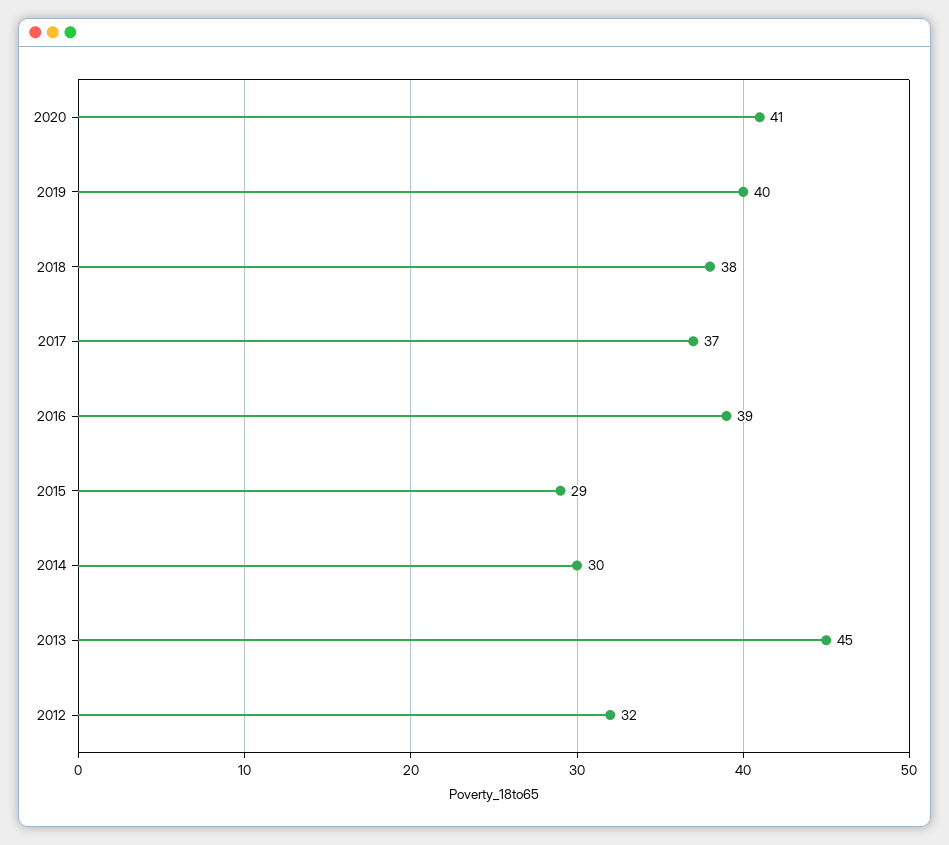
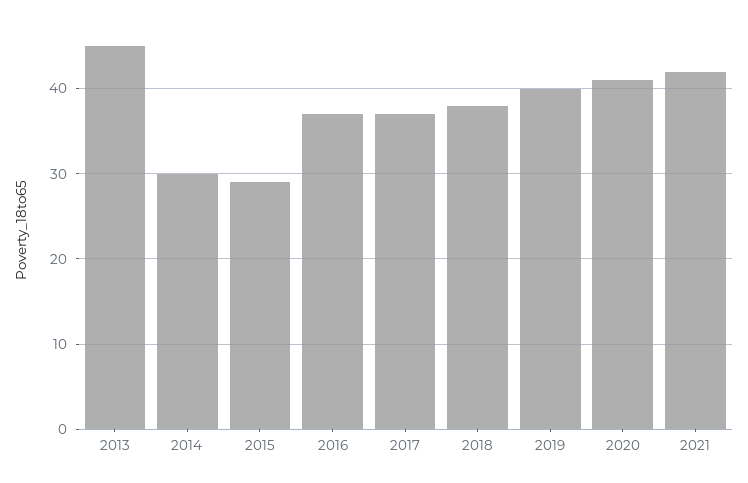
2016: 39 -> 37
2012: 32 -> none
2021: none -> 42

